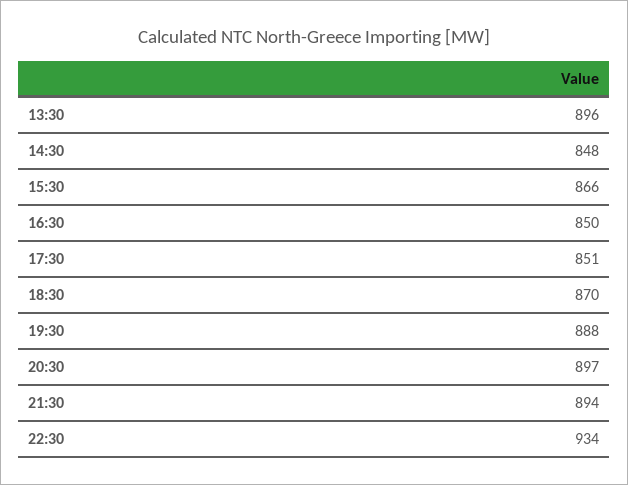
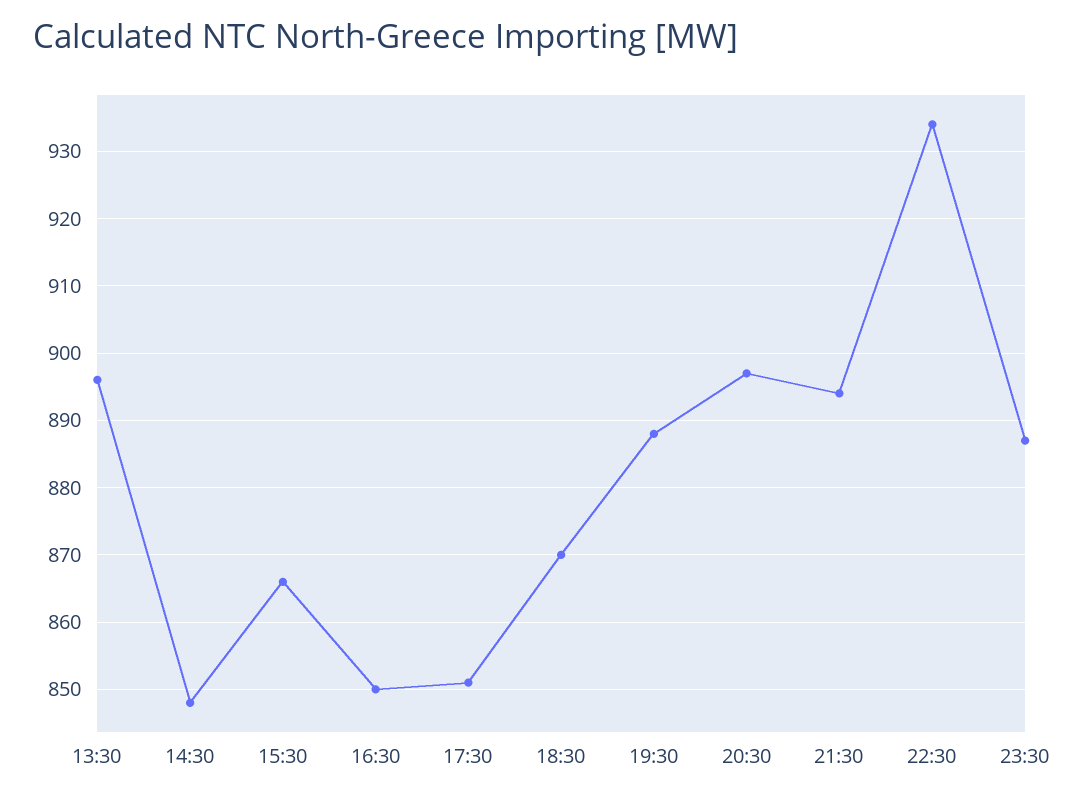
23:30: none -> 887

